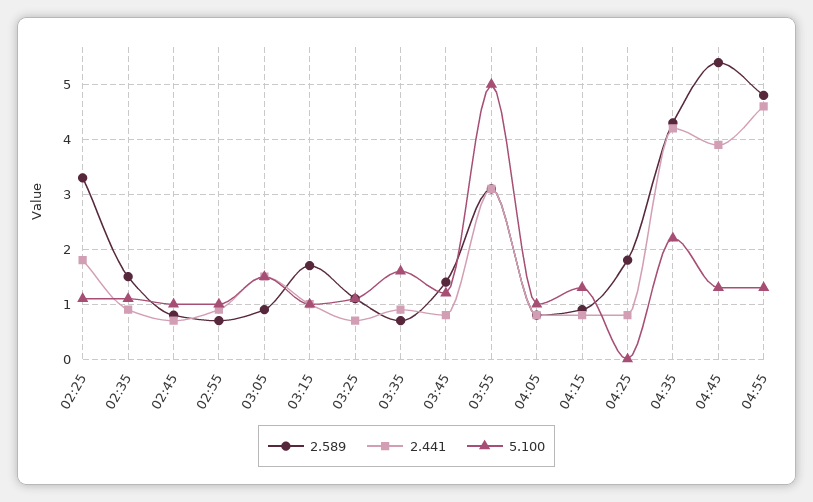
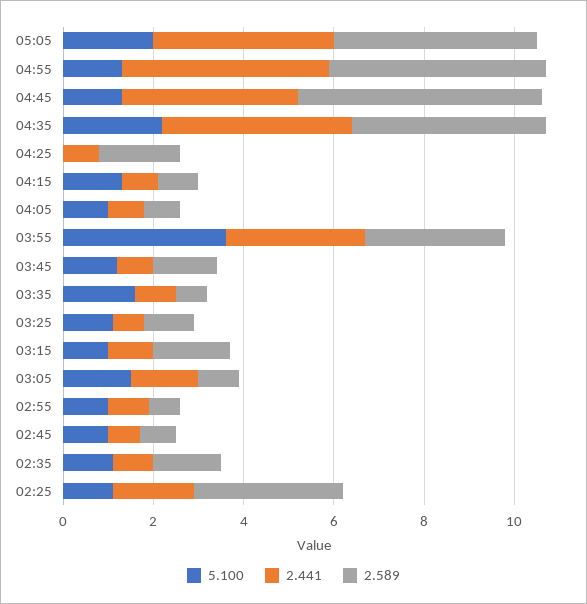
5.100, 03:55: 5 -> 3.5
5.100, 05:05: none -> 2
2.441, 05:05: none -> 4
2.589, 05:05: none -> 4.5

